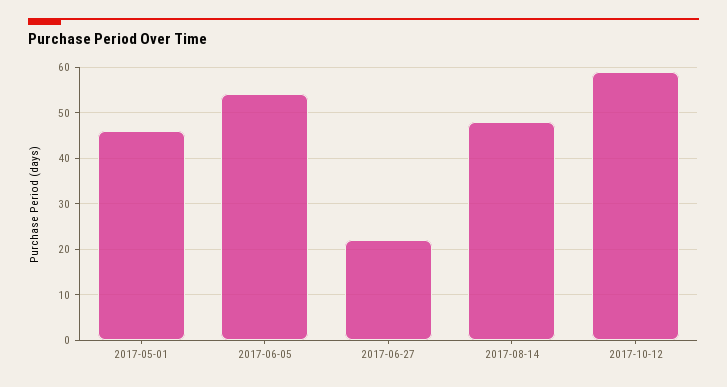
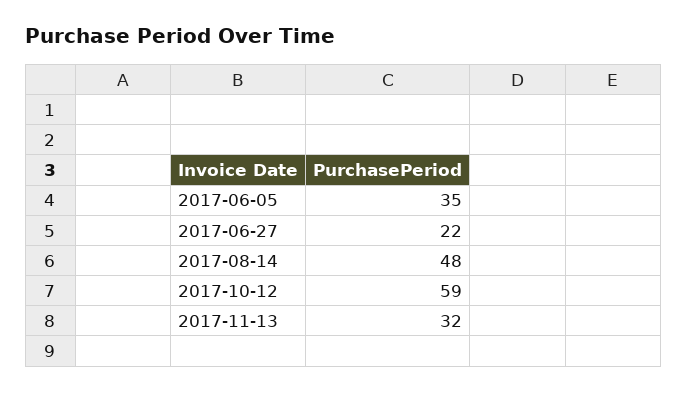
2017-05-01: 45 -> none
2017-06-05: 55 -> 35
2017-11-13: none -> 32

